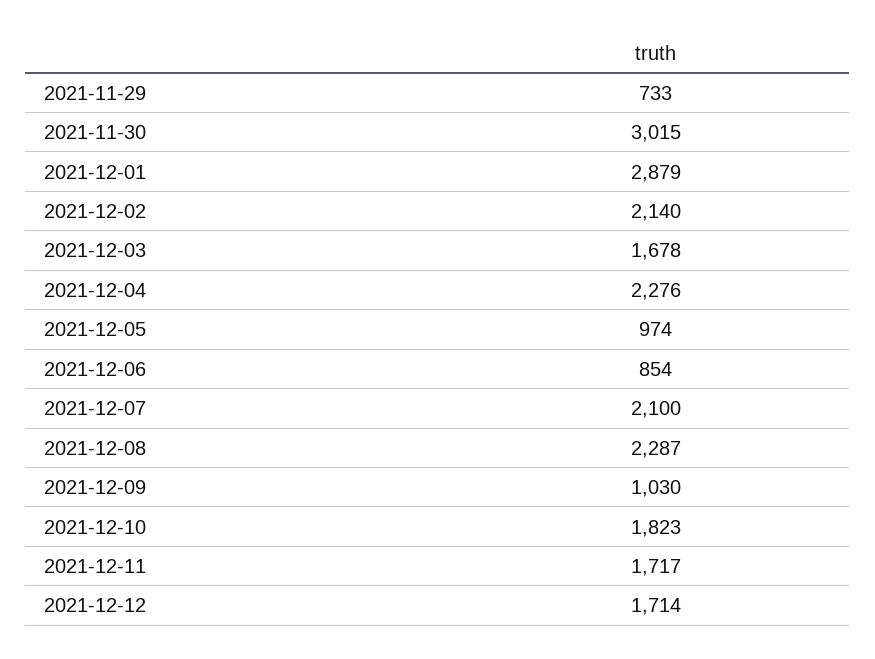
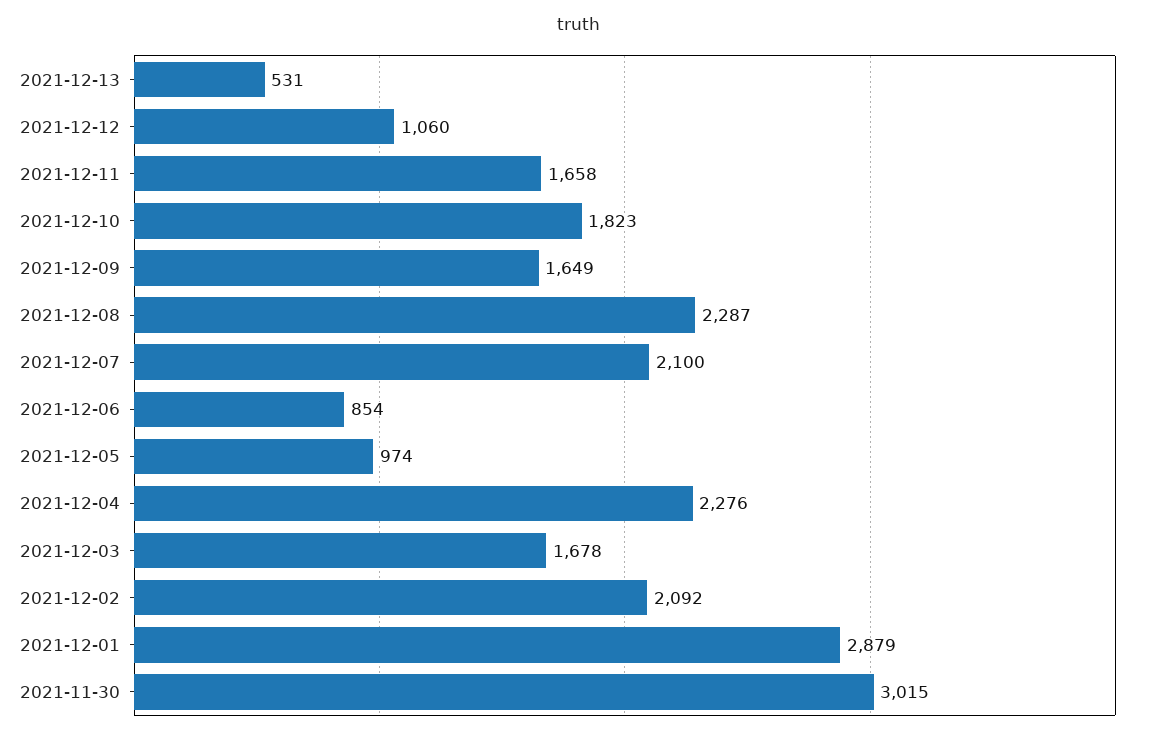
2021-11-29: 733 -> none
2021-12-02: 2140 -> 2092
2021-12-09: 1030 -> 1649
2021-12-11: 1717 -> 1658
2021-12-12: 1714 -> 1060
2021-12-13: none -> 531

